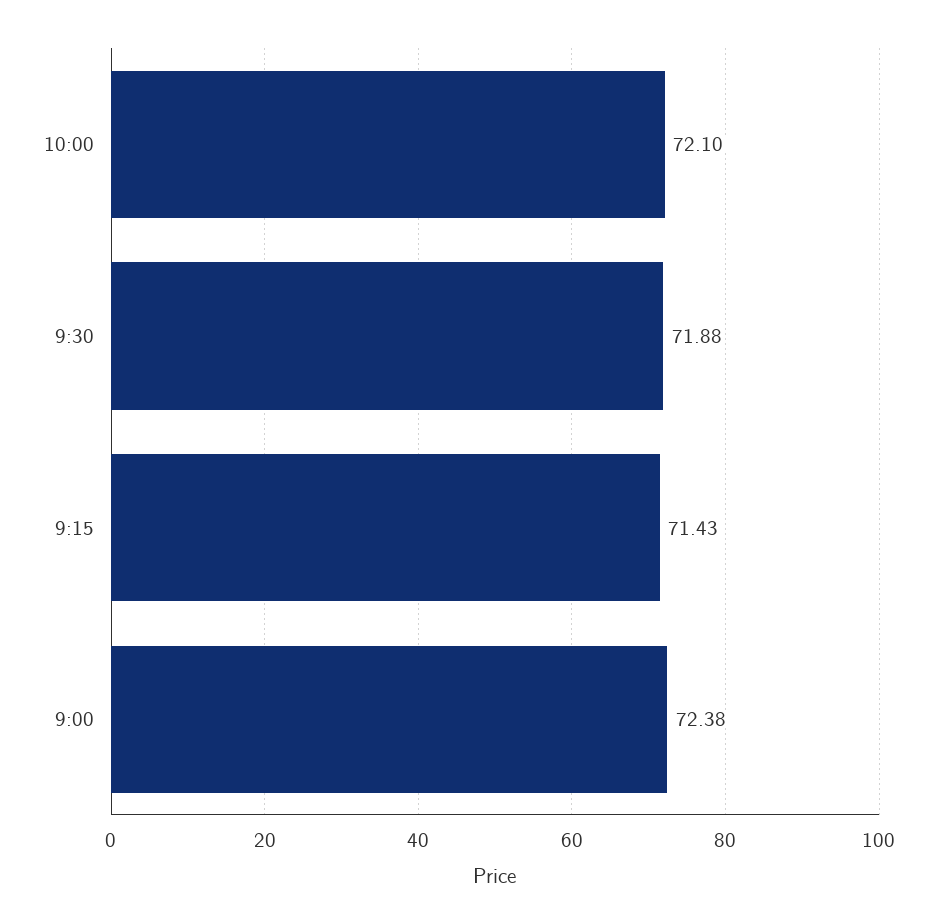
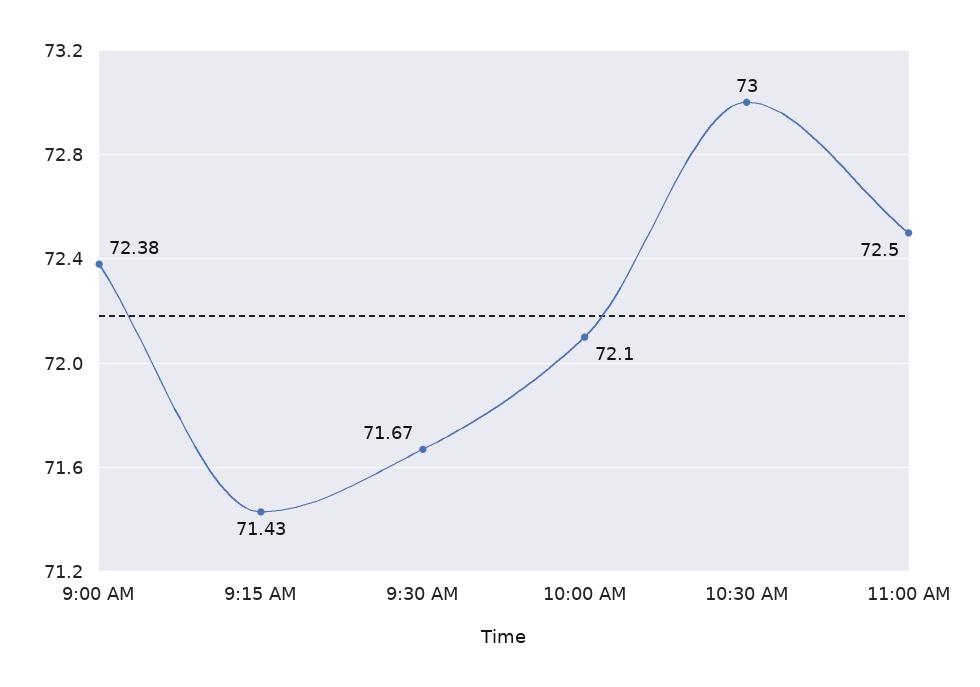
9:30: 71.88 -> 71.67
10:30 AM: none -> 73
11:00 AM: none -> 72.5

